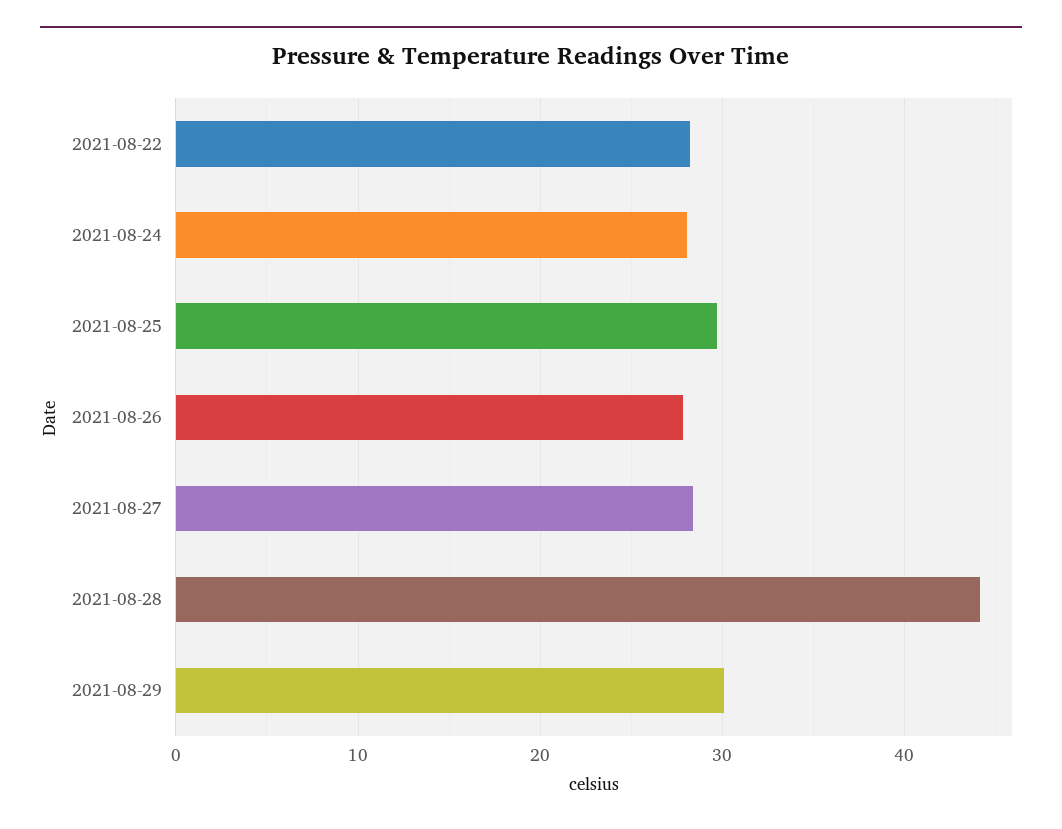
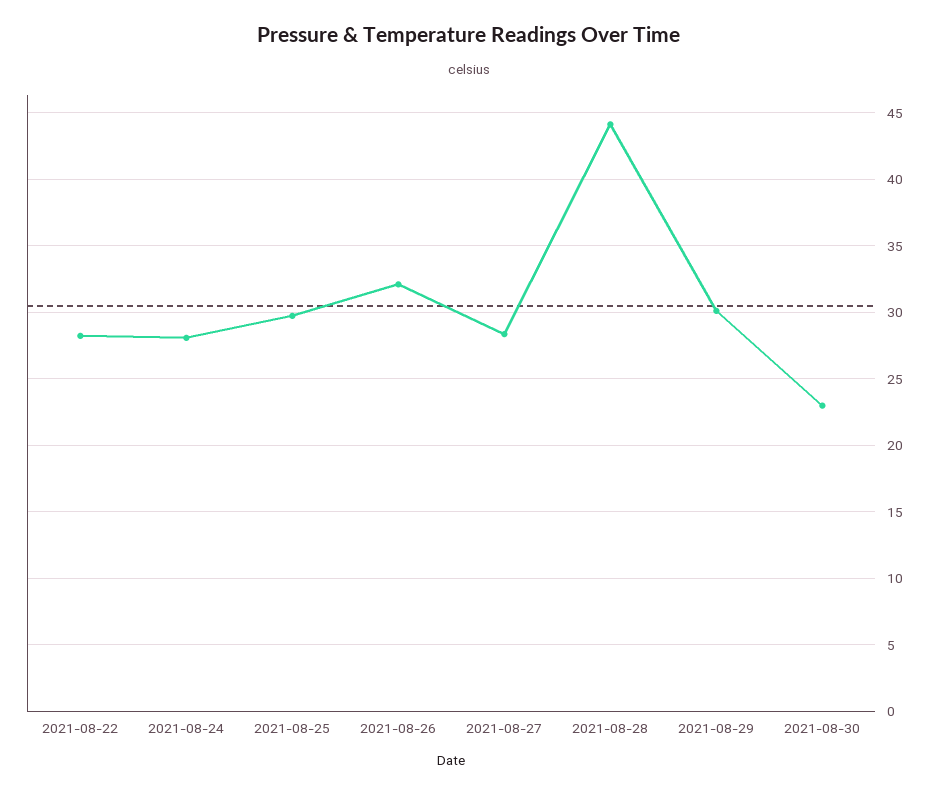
2021-08-26: 28 -> 32
2021-08-30: none -> 23

